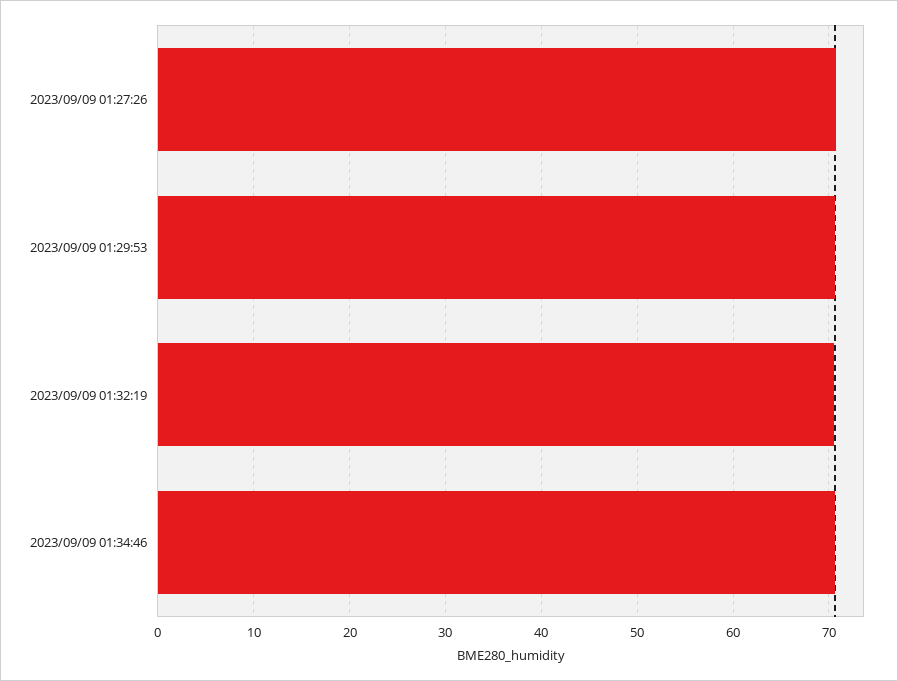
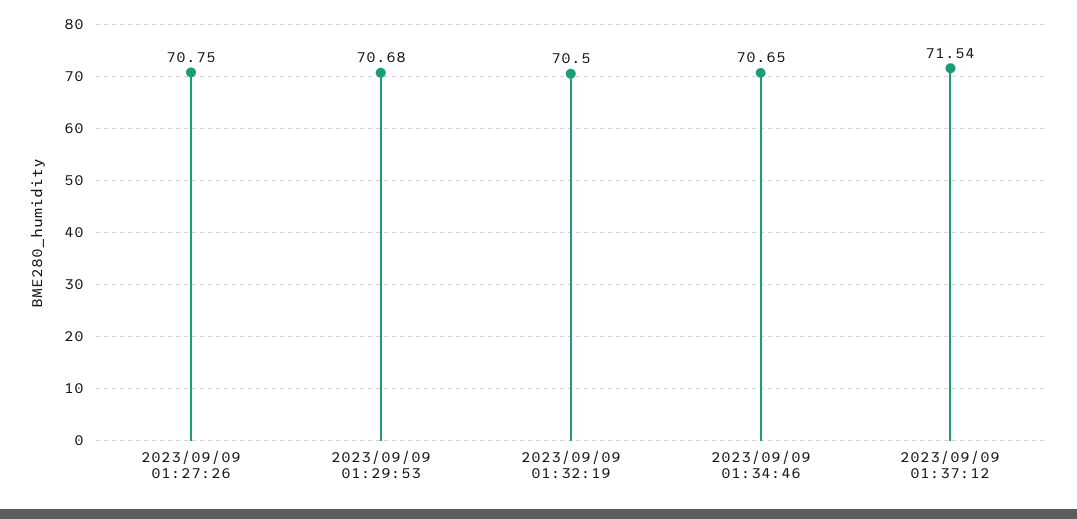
2023/09/09 01:37:12: none -> 71.54

